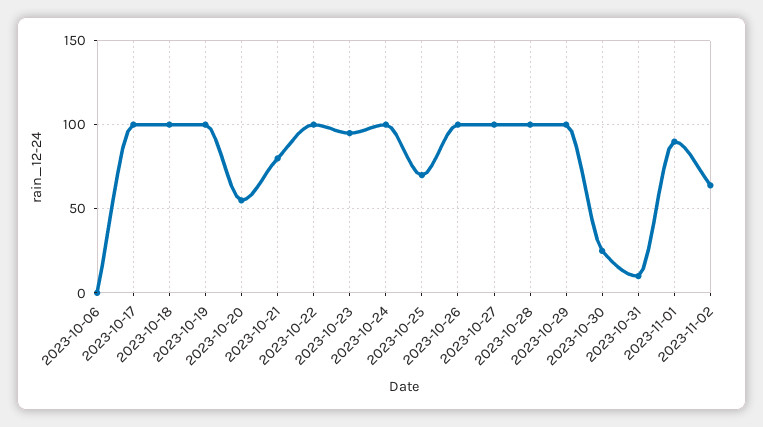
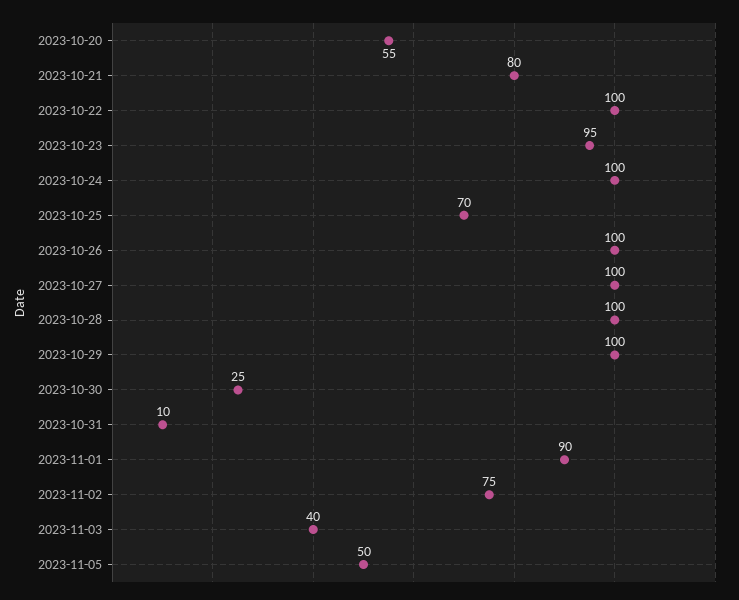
2023-10-06: 0 -> none
2023-10-17: 100 -> none
2023-10-18: 100 -> none
2023-10-19: 100 -> none
2023-11-02: 65 -> 75
2023-11-03: none -> 40
2023-11-05: none -> 50

